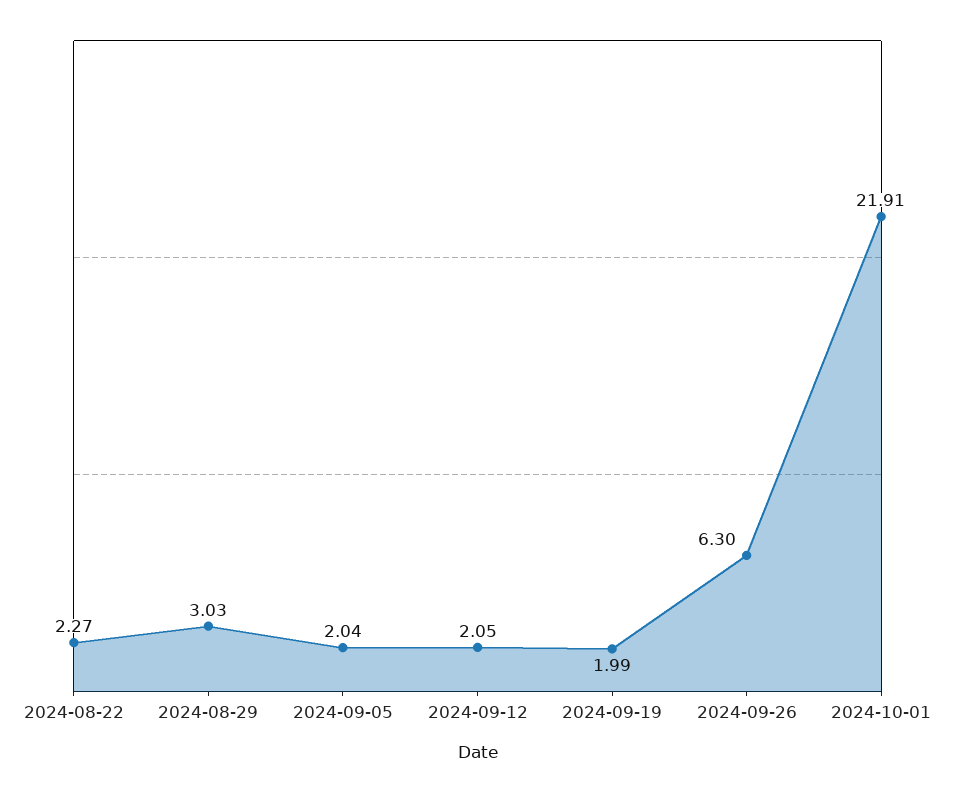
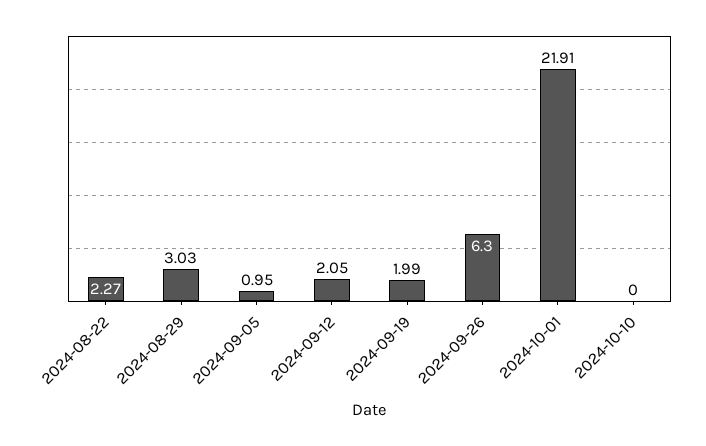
2024-09-05: 2.04 -> 0.95
2024-10-10: none -> 0

